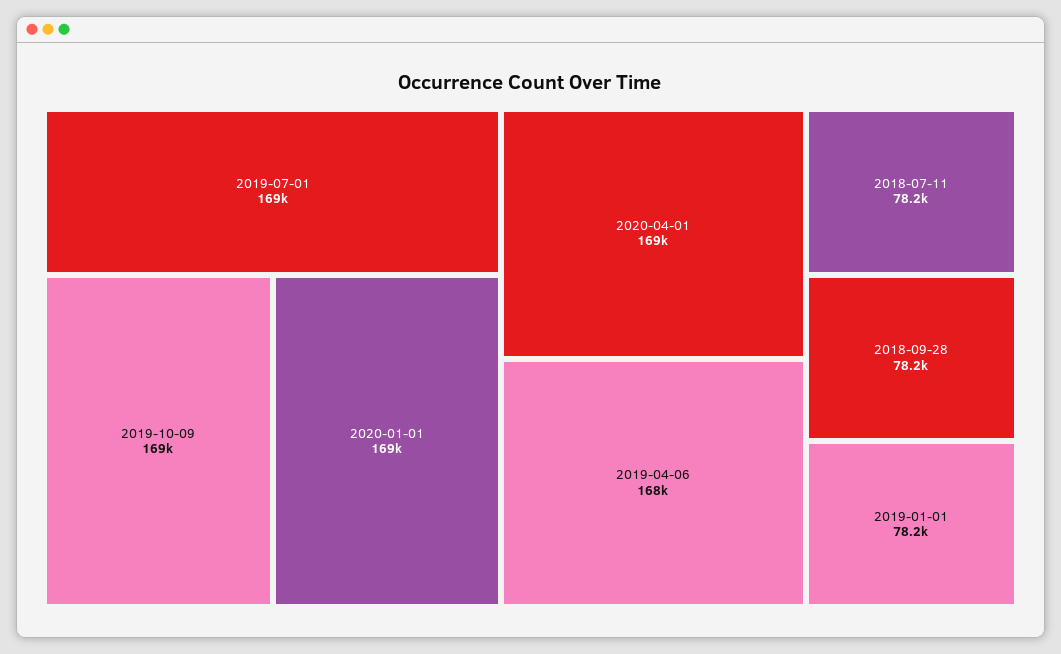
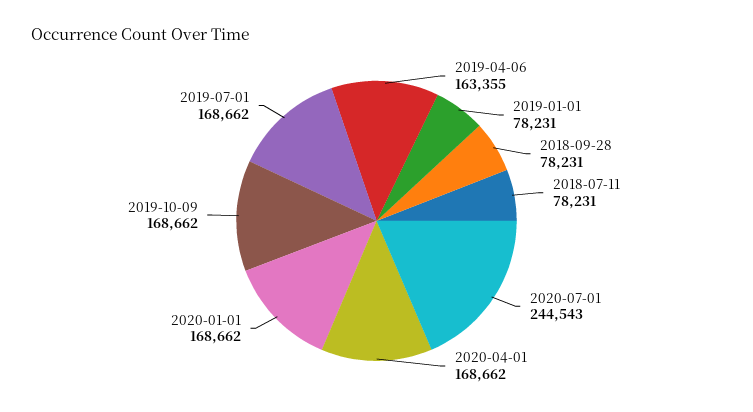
2019-04-06: 168000 -> 163355
2020-07-01: none -> 244543

